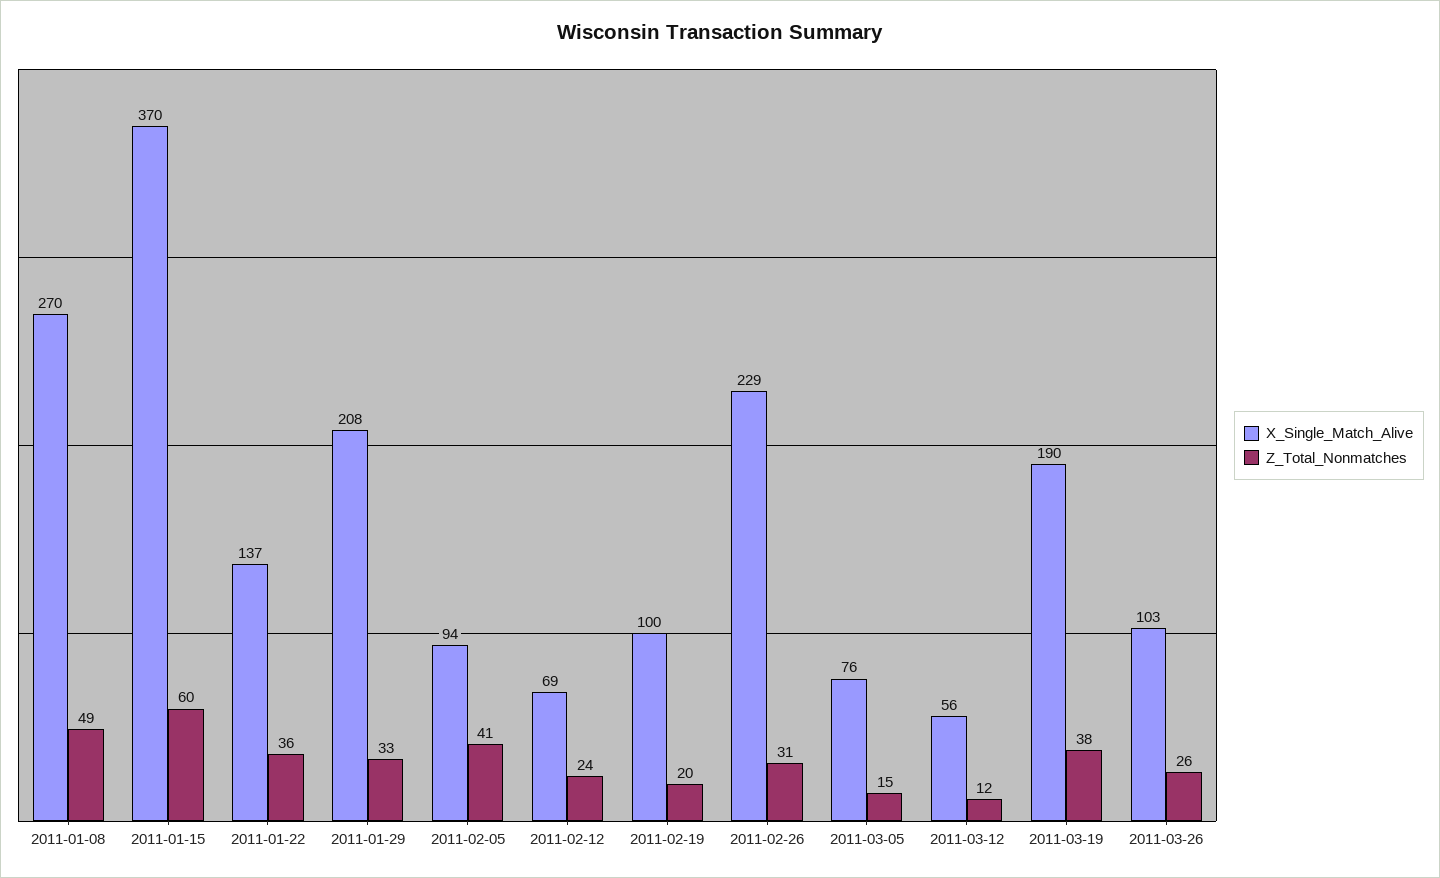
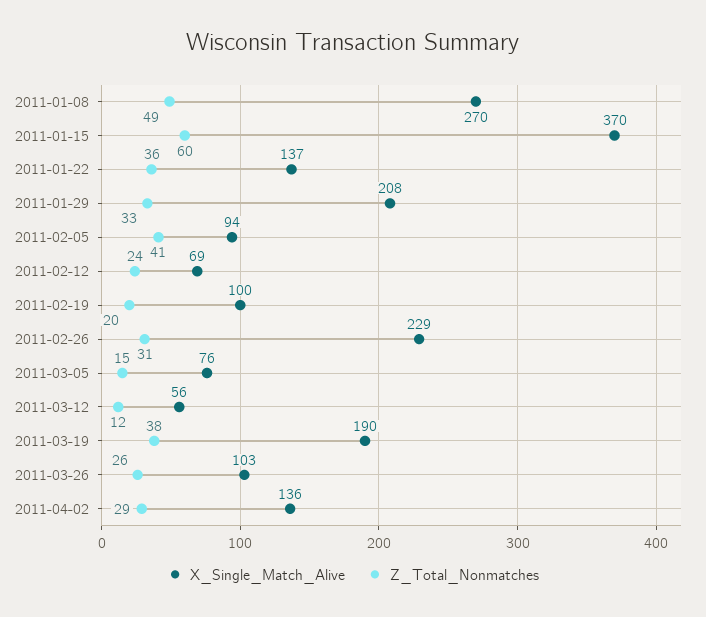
X_Single_Match_Alive, 2011-04-02: none -> 136
Z_Total_Nonmatches, 2011-04-02: none -> 29

